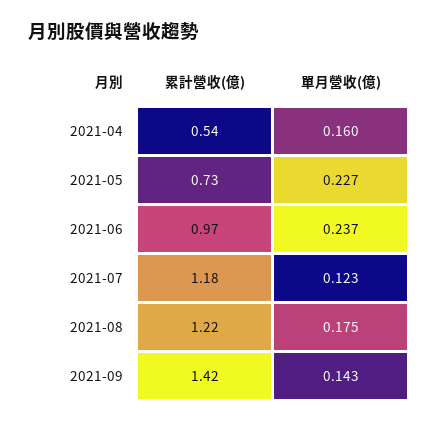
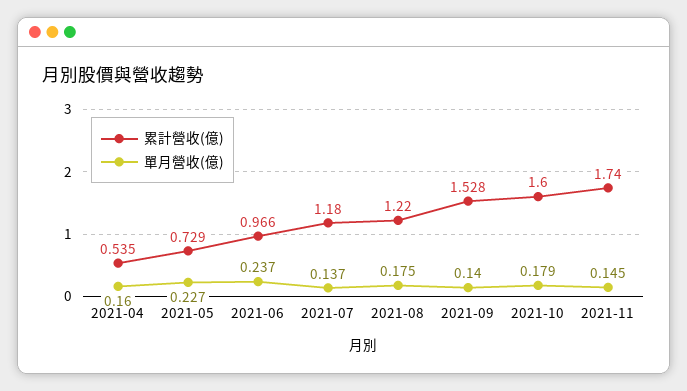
單月營收(億), 2021-07: 0.123 -> 0.137
累計營收(億), 2021-09: 1.42 -> 1.528
單月營收(億), 2021-09: 0.143 -> 0.14
累計營收(億), 2021-10: none -> 1.6
單月營收(億), 2021-10: none -> 0.179
累計營收(億), 2021-11: none -> 1.74
單月營收(億), 2021-11: none -> 0.145

